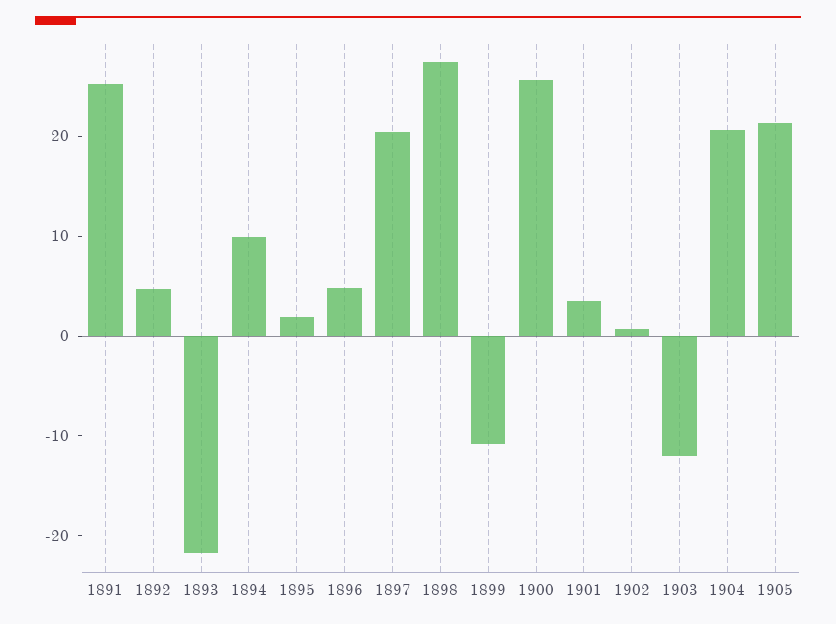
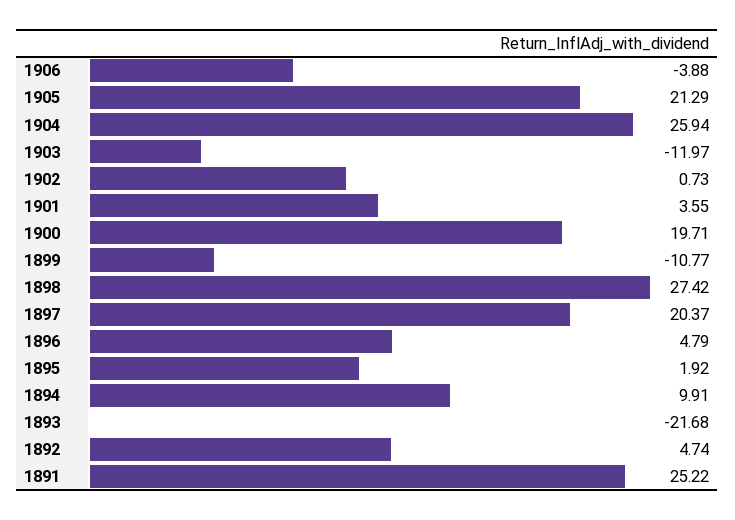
1900: 26 -> 19.71
1904: 20 -> 25.94
1906: none -> -3.88

